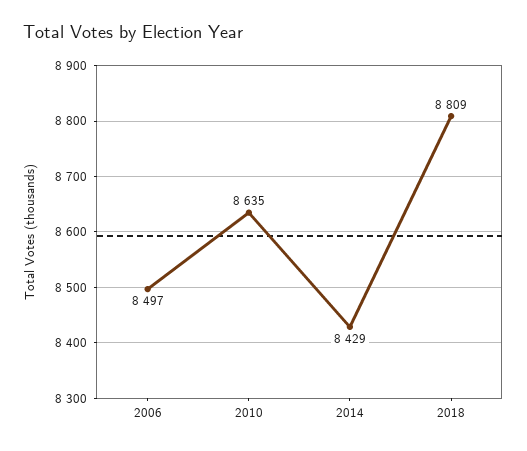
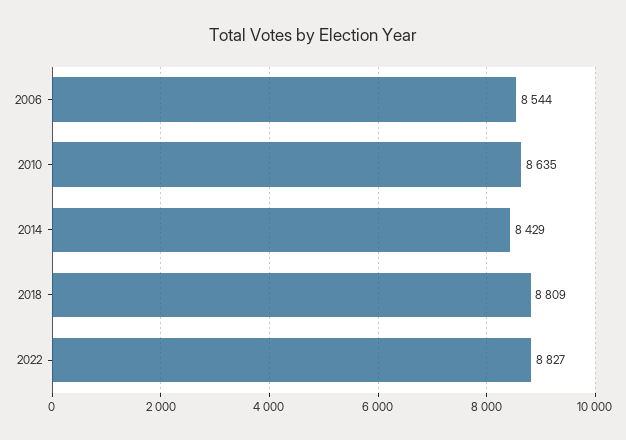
2006: 8497 -> 8544
2022: none -> 8827

